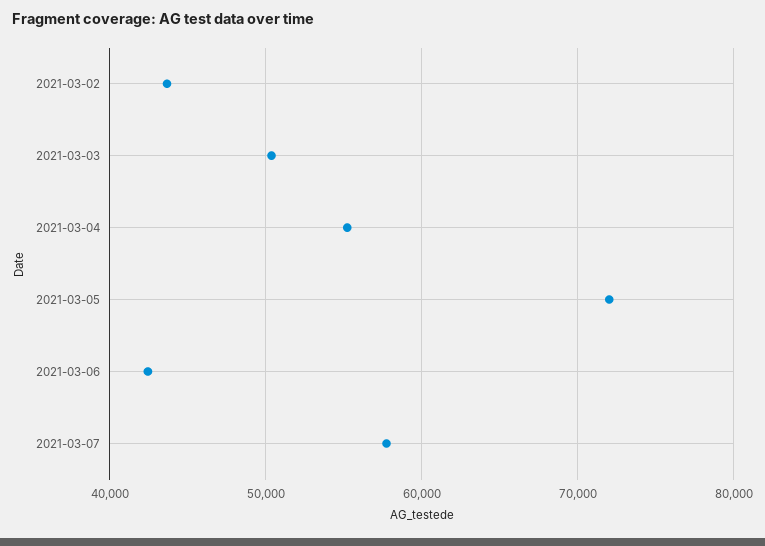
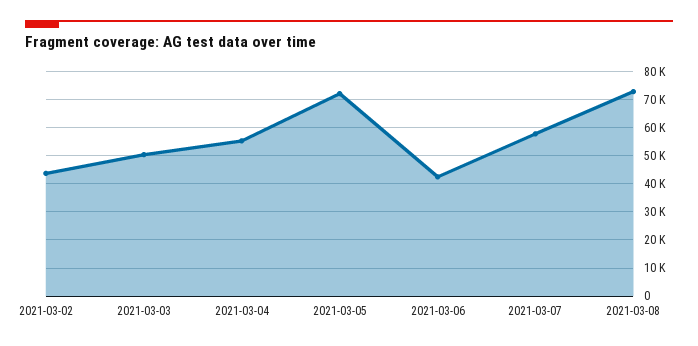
2021-03-08: none -> 72500

